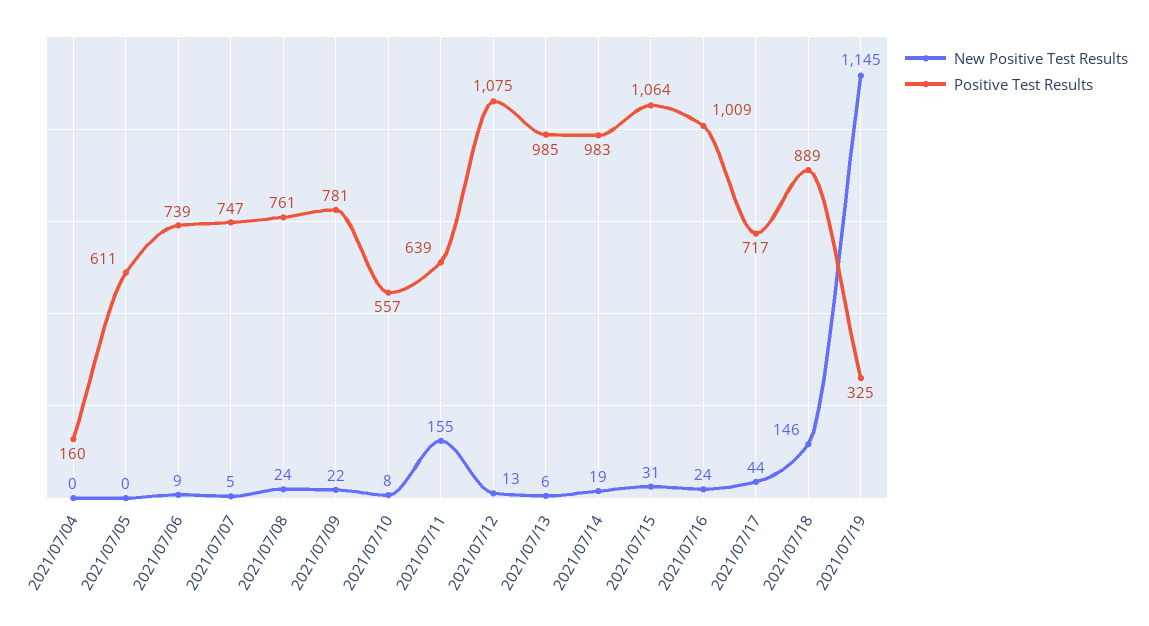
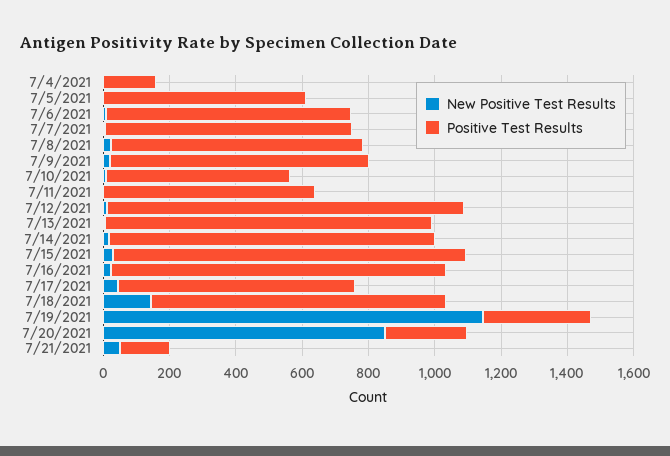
New Positive Test Results, 2021/07/11: 155 -> 0
New Positive Test Results, 7/20/2021: none -> 850
Positive Test Results, 7/20/2021: none -> 250
New Positive Test Results, 7/21/2021: none -> 50
Positive Test Results, 7/21/2021: none -> 150

